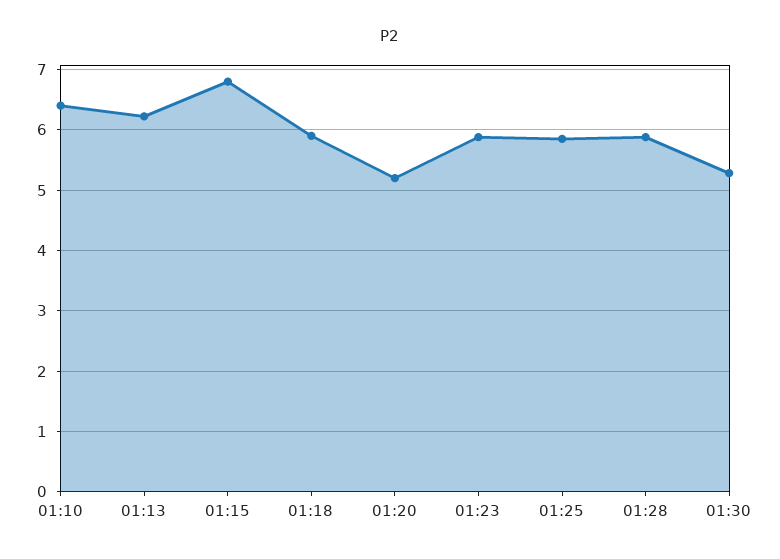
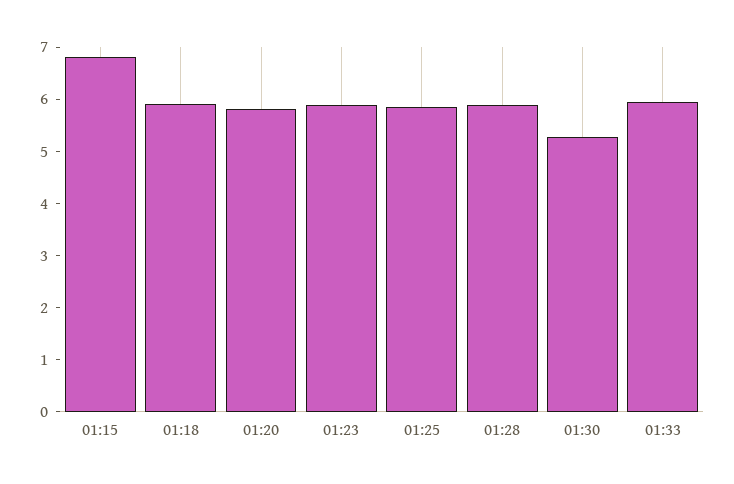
01:10: 6.4 -> none
01:13: 6.2 -> none
01:20: 5.2 -> 5.8
01:33: none -> 6

